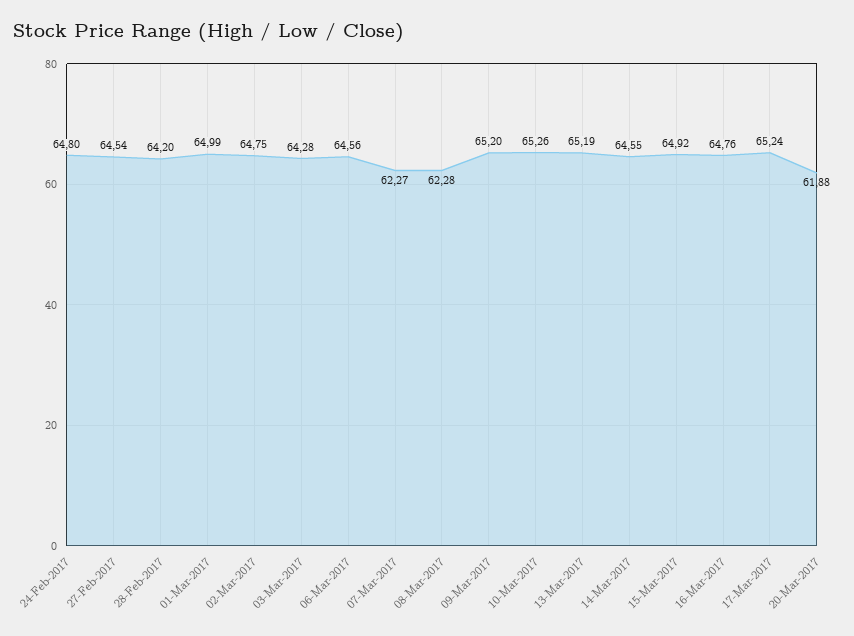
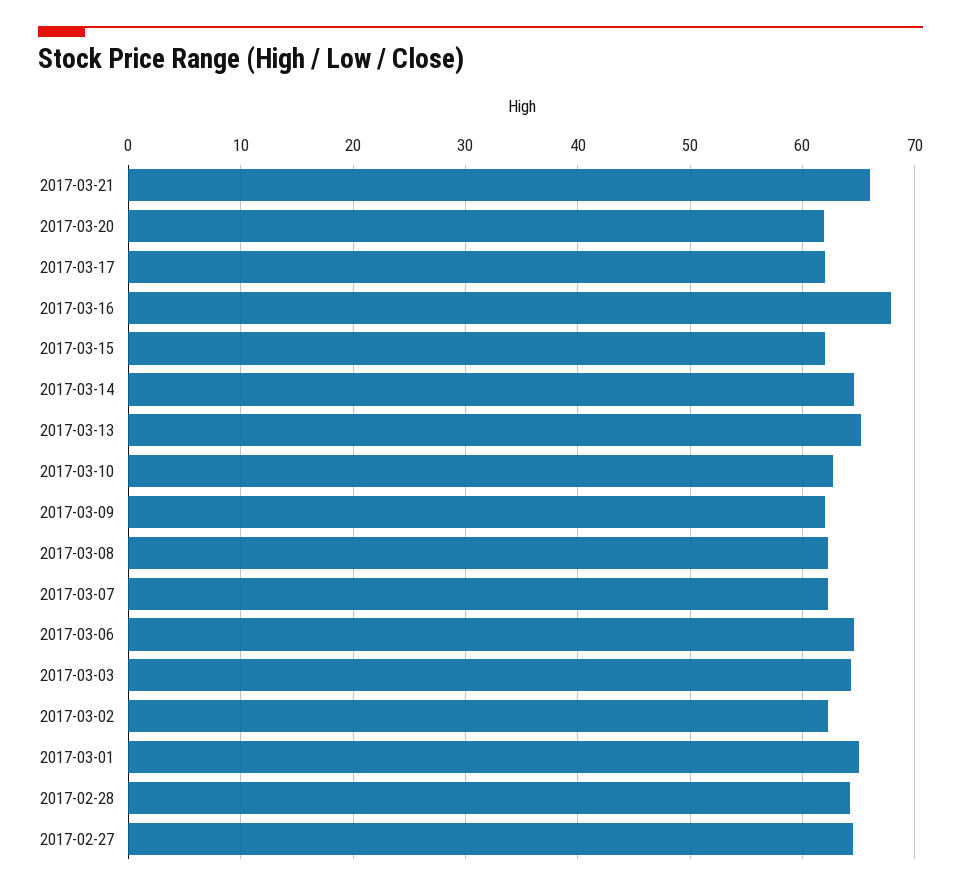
24-Feb-2017: 64.8 -> none
02-Mar-2017: 64.75 -> 62
09-Mar-2017: 65.2 -> 62
10-Mar-2017: 65.26 -> 63
15-Mar-2017: 64.92 -> 62
16-Mar-2017: 64.76 -> 68
17-Mar-2017: 65.24 -> 62
2017-03-21: none -> 66

